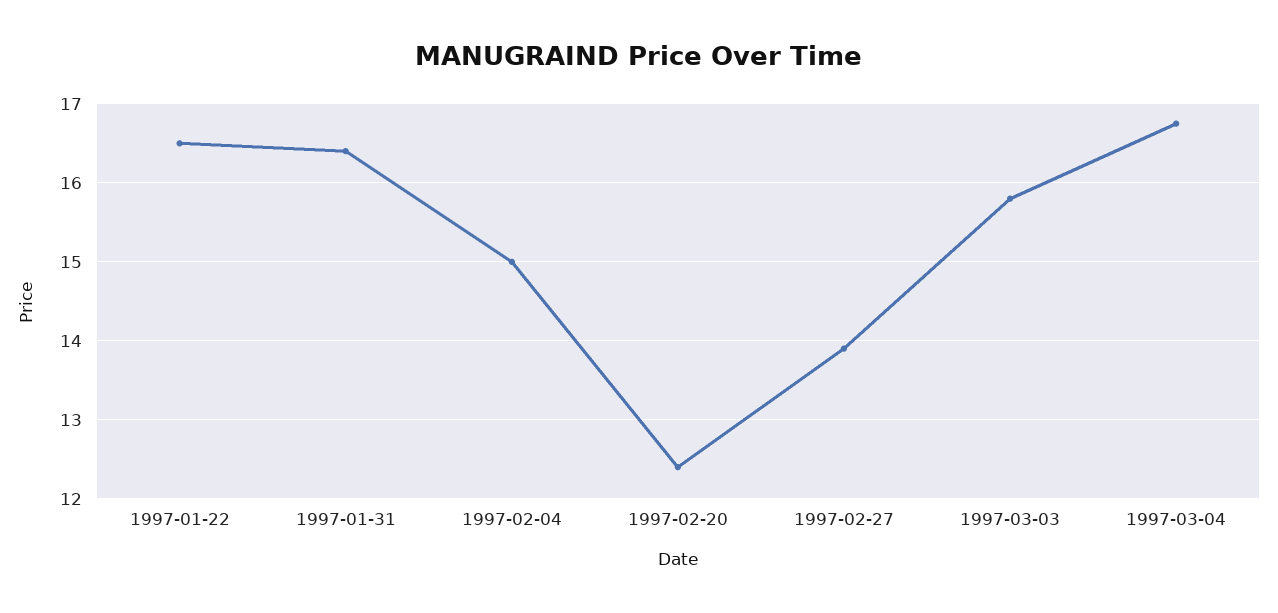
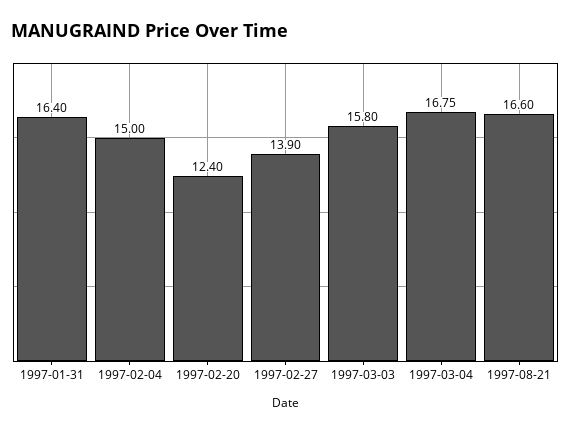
1997-01-22: 16.5 -> none
1997-08-21: none -> 16.6

